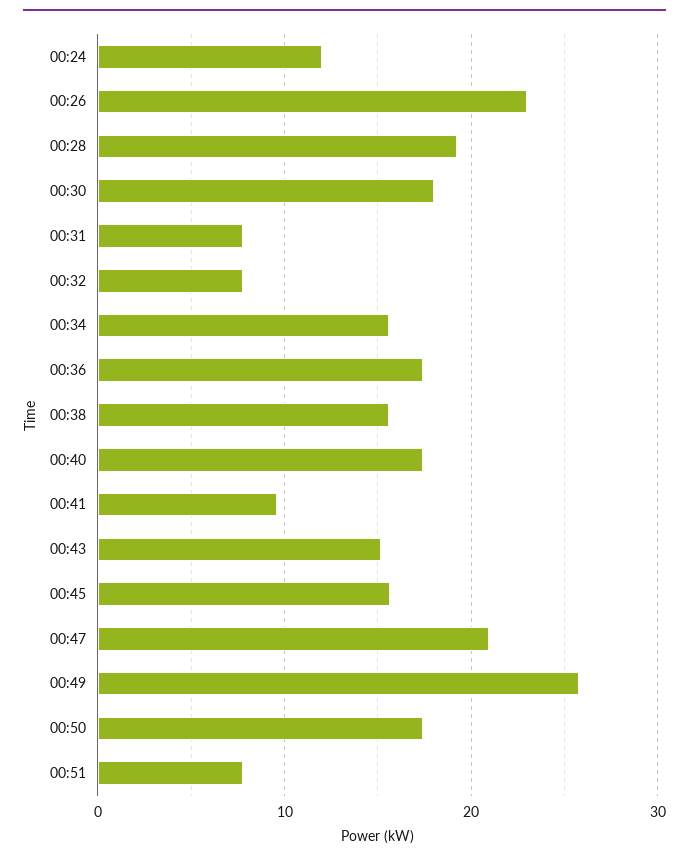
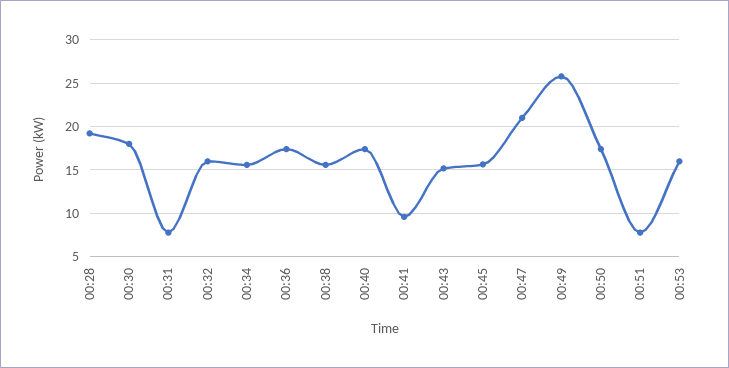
00:24: 12 -> none
00:26: 23 -> none
00:32: 8 -> 16
00:53: none -> 16

